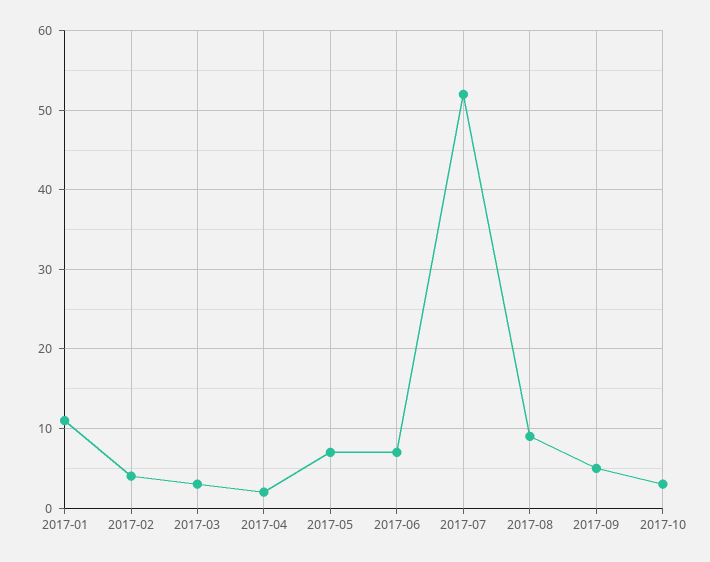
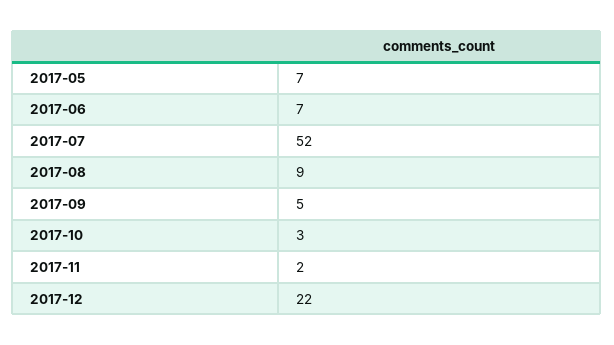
2017-01: 11 -> none
2017-02: 4 -> none
2017-03: 3 -> none
2017-04: 2 -> none
2017-11: none -> 2
2017-12: none -> 22

